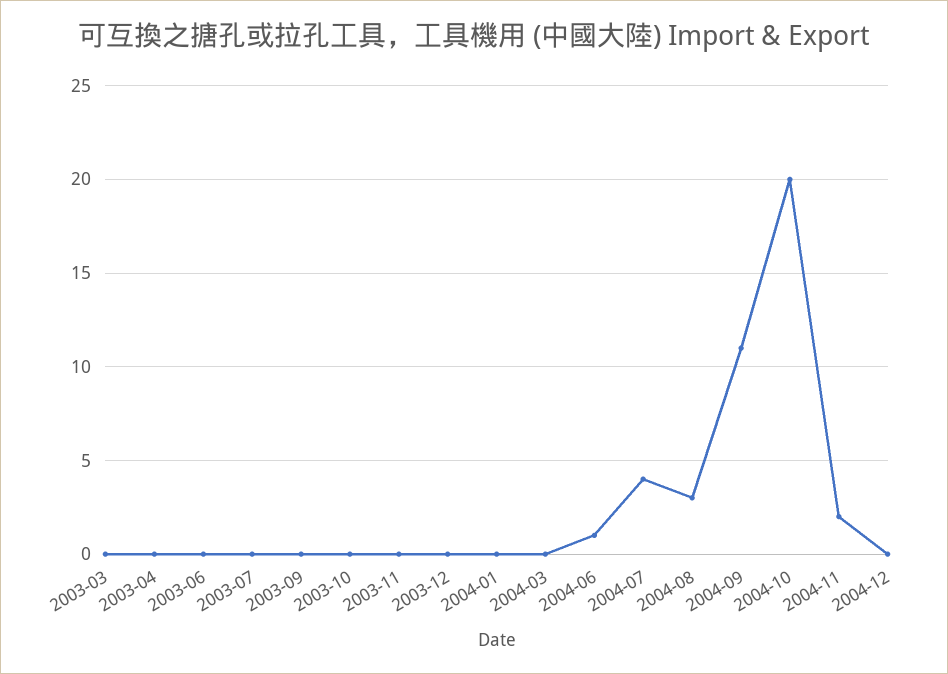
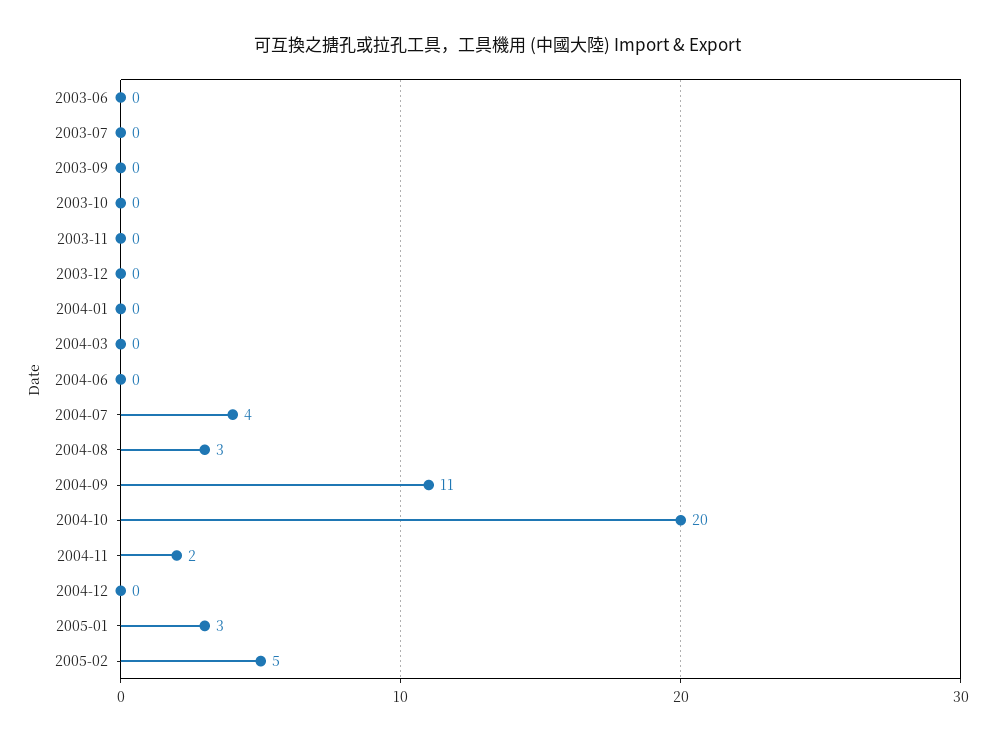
2003-03: 0 -> none
2003-04: 0 -> none
2004-06: 1 -> 0
2005-01: none -> 3
2005-02: none -> 5

